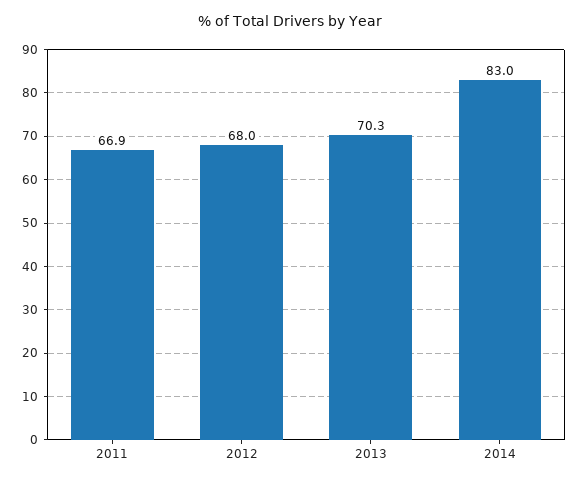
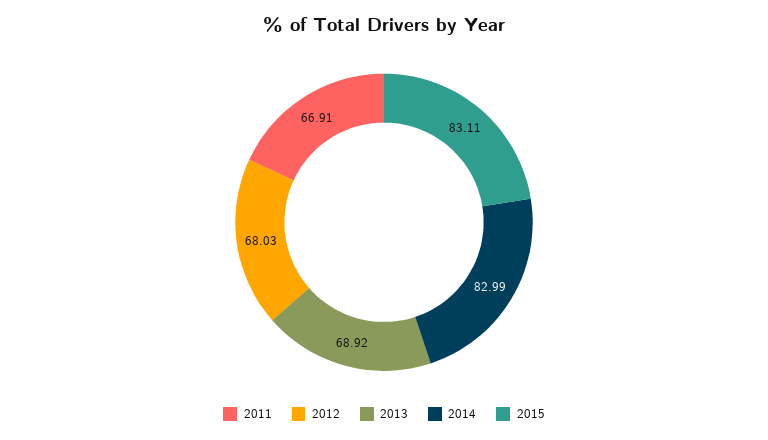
2013: 70.3 -> 68.92
2015: none -> 83.11

